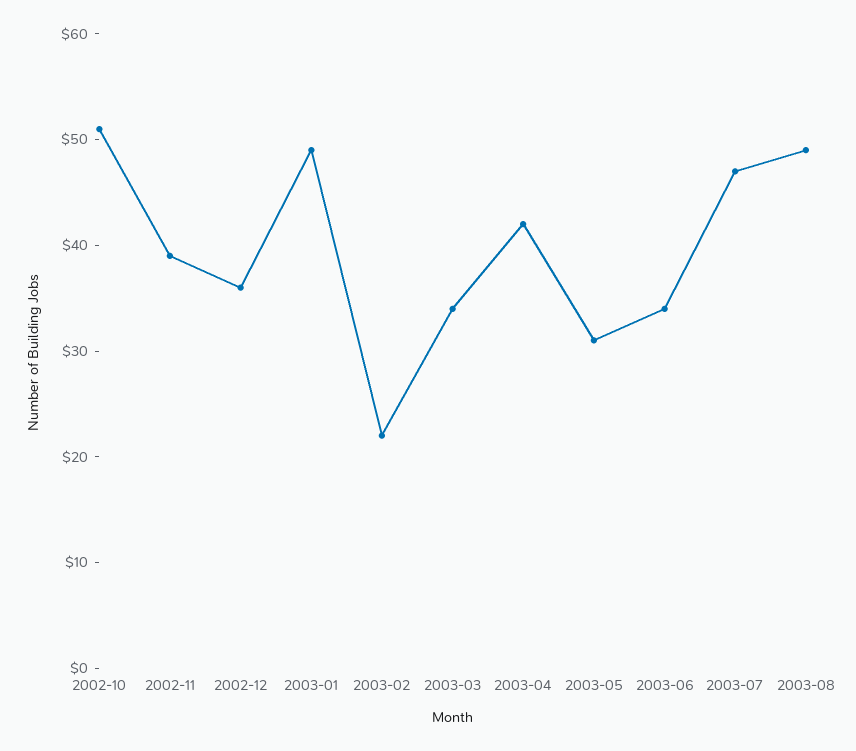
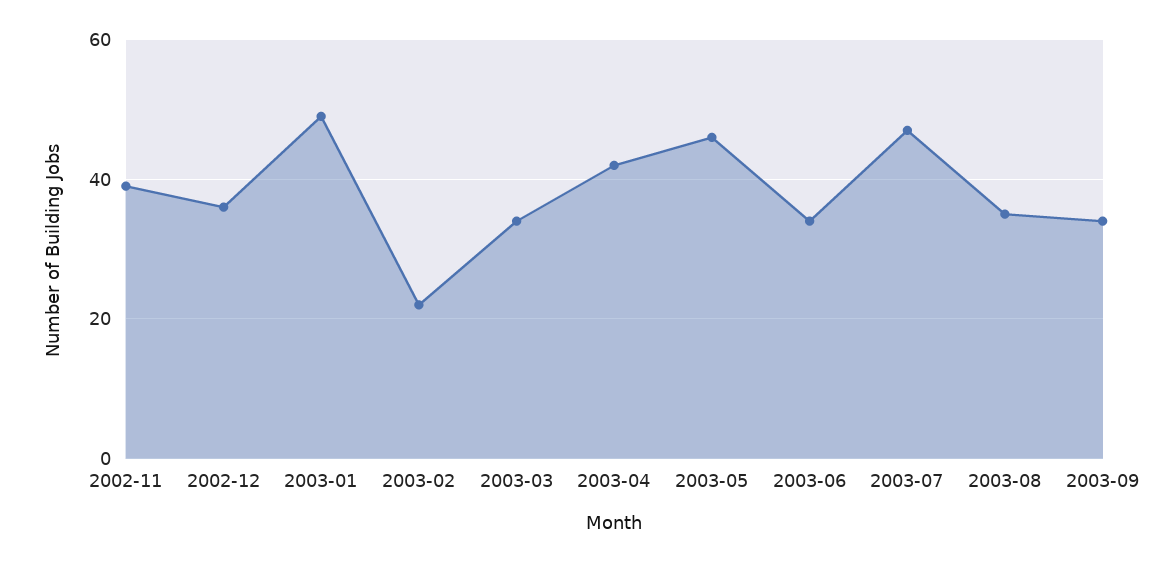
2002-10: 51 -> none
2003-05: 31 -> 45
2003-08: 49 -> 35
2003-09: none -> 35

